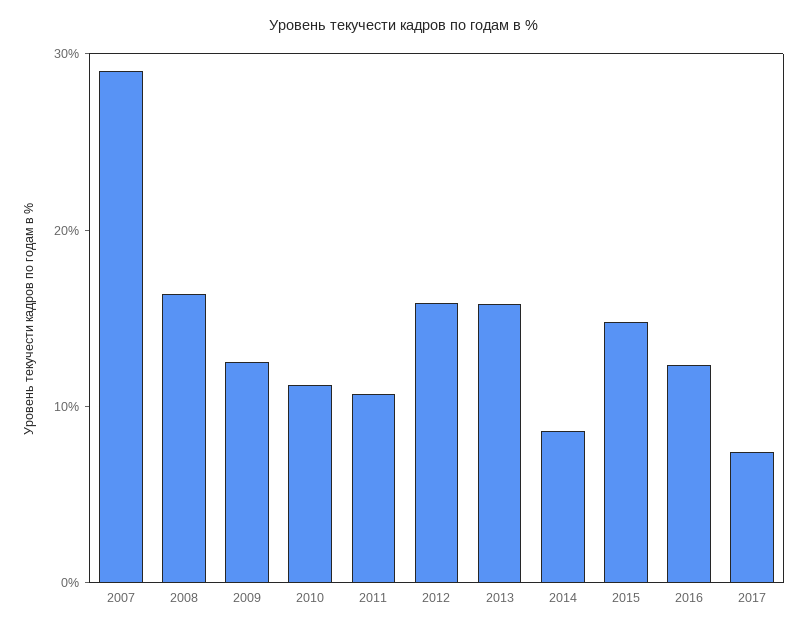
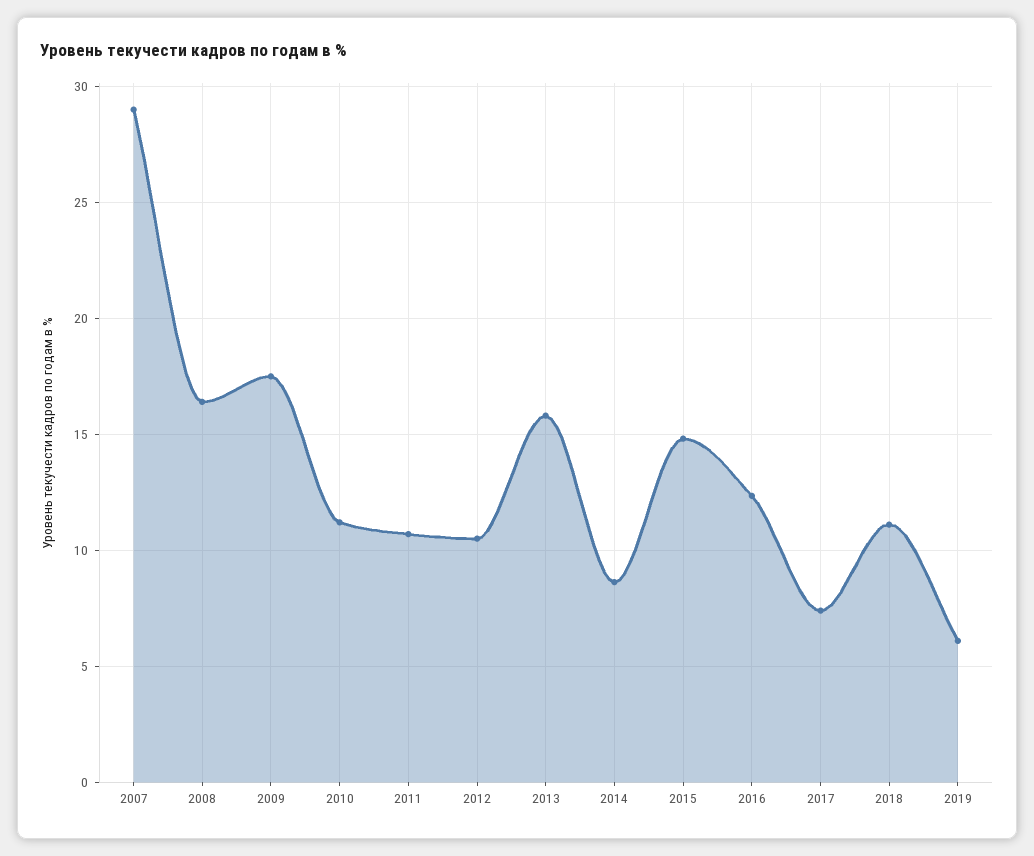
2009: 12 -> 17.5
2012: 16 -> 10.5
2018: none -> 11
2019: none -> 6

